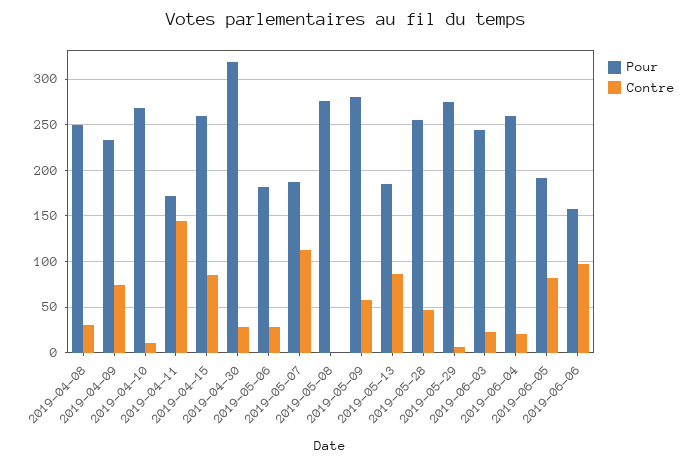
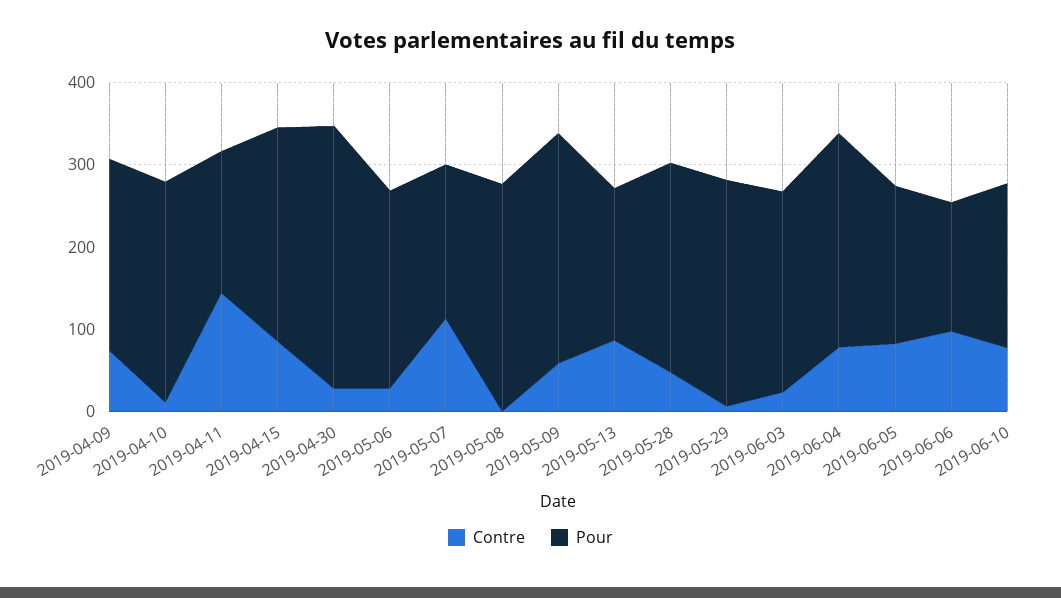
Pour, 2019-04-08: 250 -> none
Contre, 2019-04-08: 30 -> none
Pour, 2019-05-06: 180 -> 240
Contre, 2019-06-04: 20 -> 80
Contre, 2019-06-10: none -> 80
Pour, 2019-06-10: none -> 200

